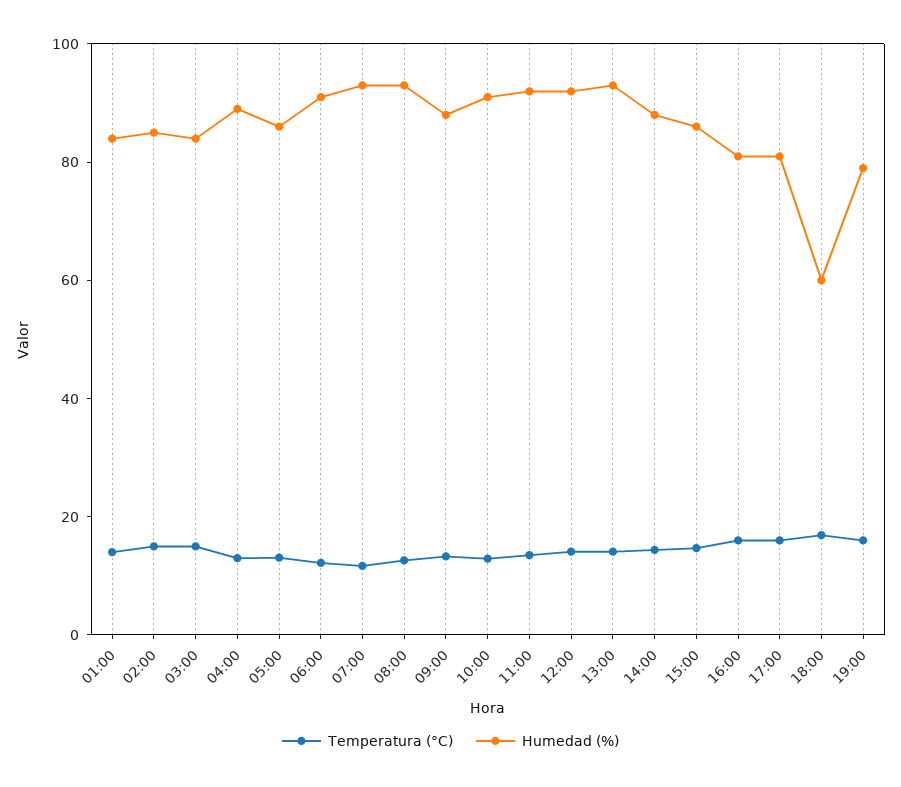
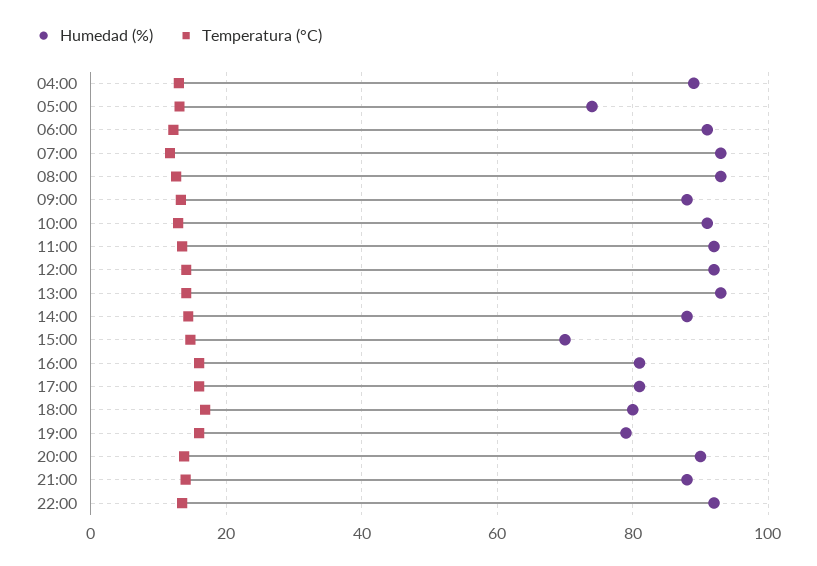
Temperatura (°C), 01:00: 15 -> none
Humedad (%), 01:00: 85 -> none
Temperatura (°C), 02:00: 15 -> none
Humedad (%), 02:00: 85 -> none
Temperatura (°C), 03:00: 15 -> none
Humedad (%), 03:00: 85 -> none
Humedad (%), 05:00: 85 -> 74
Humedad (%), 15:00: 85 -> 70
Humedad (%), 18:00: 60 -> 80
Humedad (%), 20:00: none -> 90
Temperatura (°C), 20:00: none -> 14
Humedad (%), 21:00: none -> 88
Temperatura (°C), 21:00: none -> 14
Humedad (%), 22:00: none -> 92
Temperatura (°C), 22:00: none -> 14

